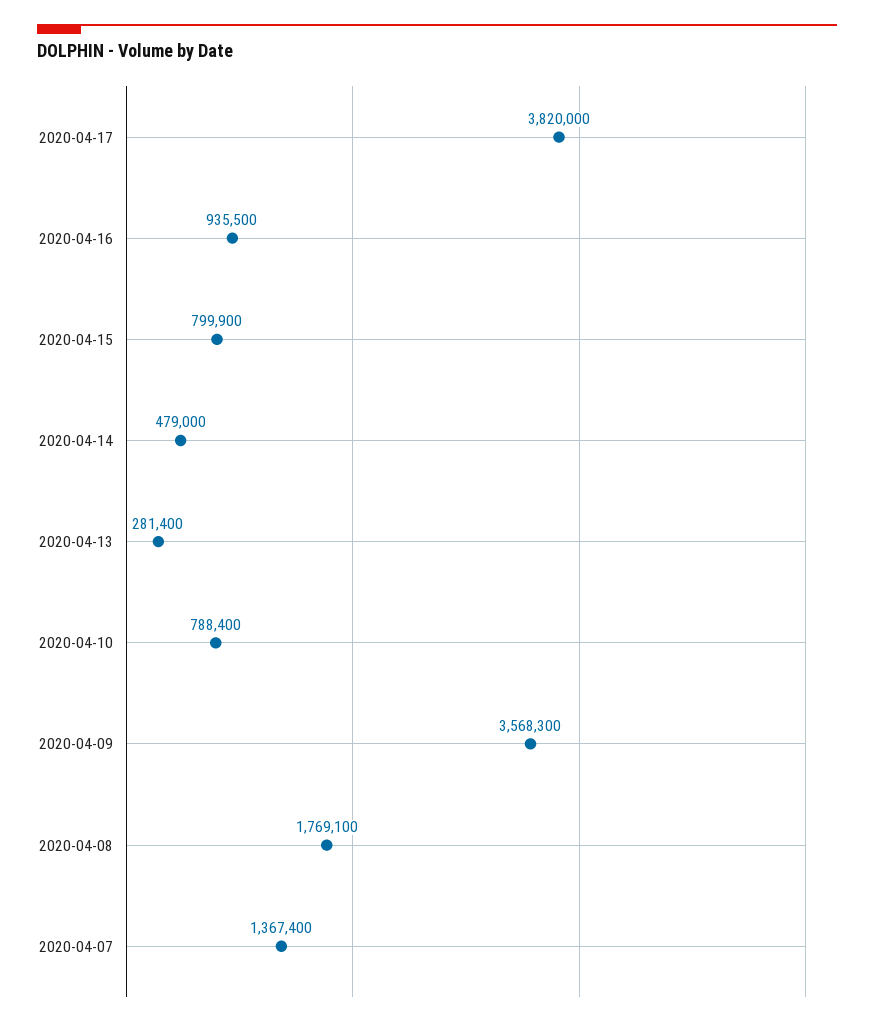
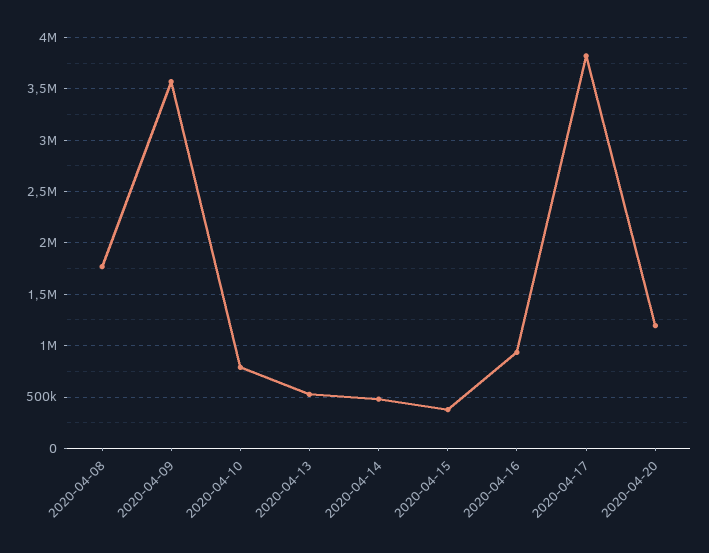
2020-04-15: 799900 -> 400000
2020-04-13: 281400 -> 500000
2020-04-07: 1367400 -> none
2020-04-20: none -> 1200000

